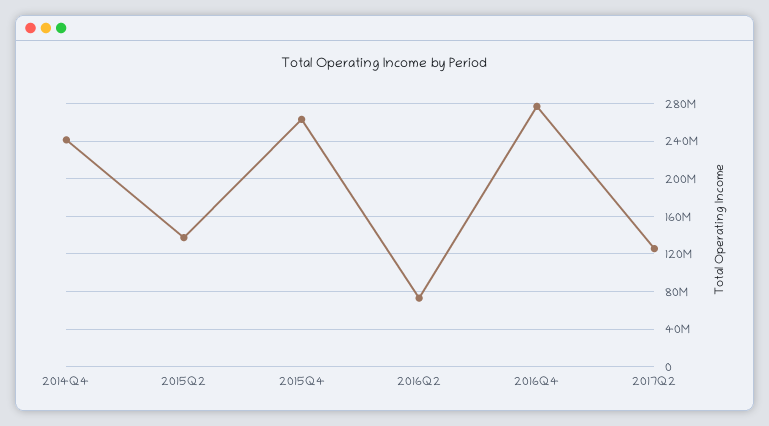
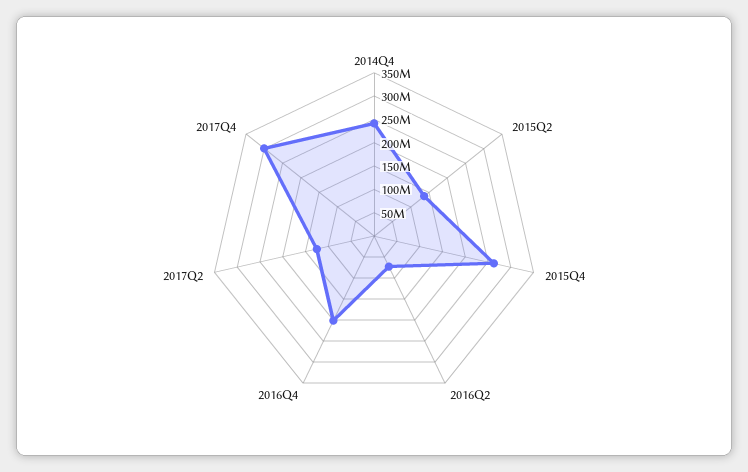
2016Q4: 280000000 -> 200000000
2017Q4: none -> 300000000

